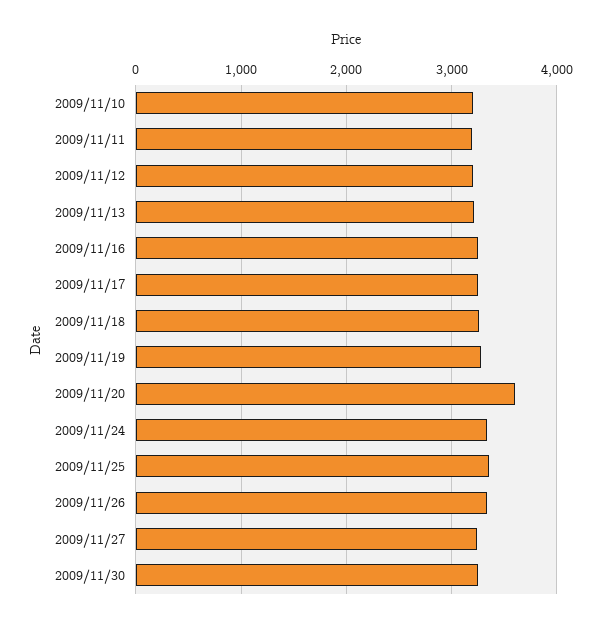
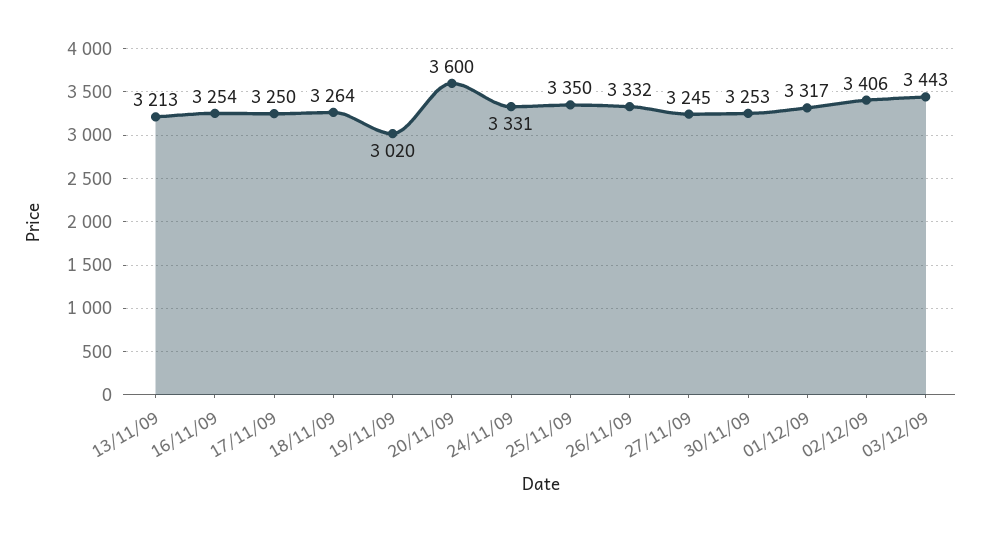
2009/11/10: 3200 -> none
2009/11/11: 3200 -> none
2009/11/12: 3200 -> none
2009/11/19: 3300 -> 3020
01/12/09: none -> 3317
02/12/09: none -> 3406
03/12/09: none -> 3443

